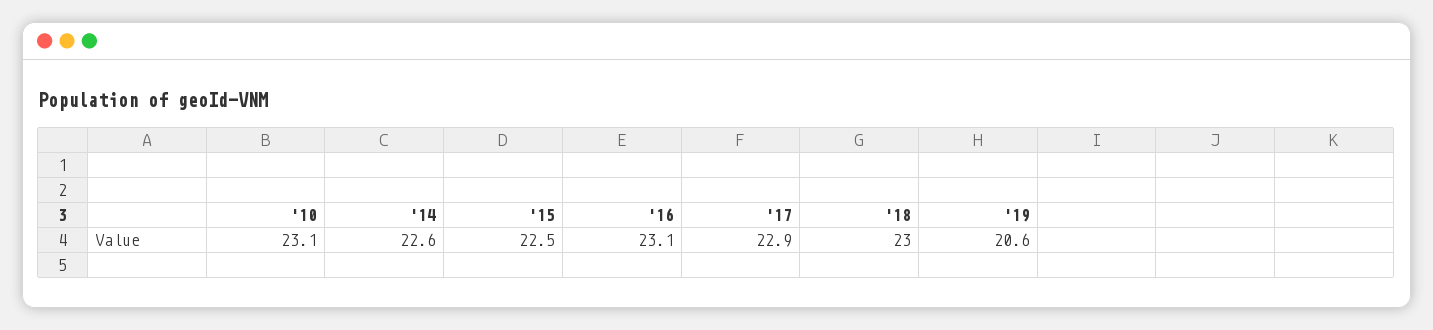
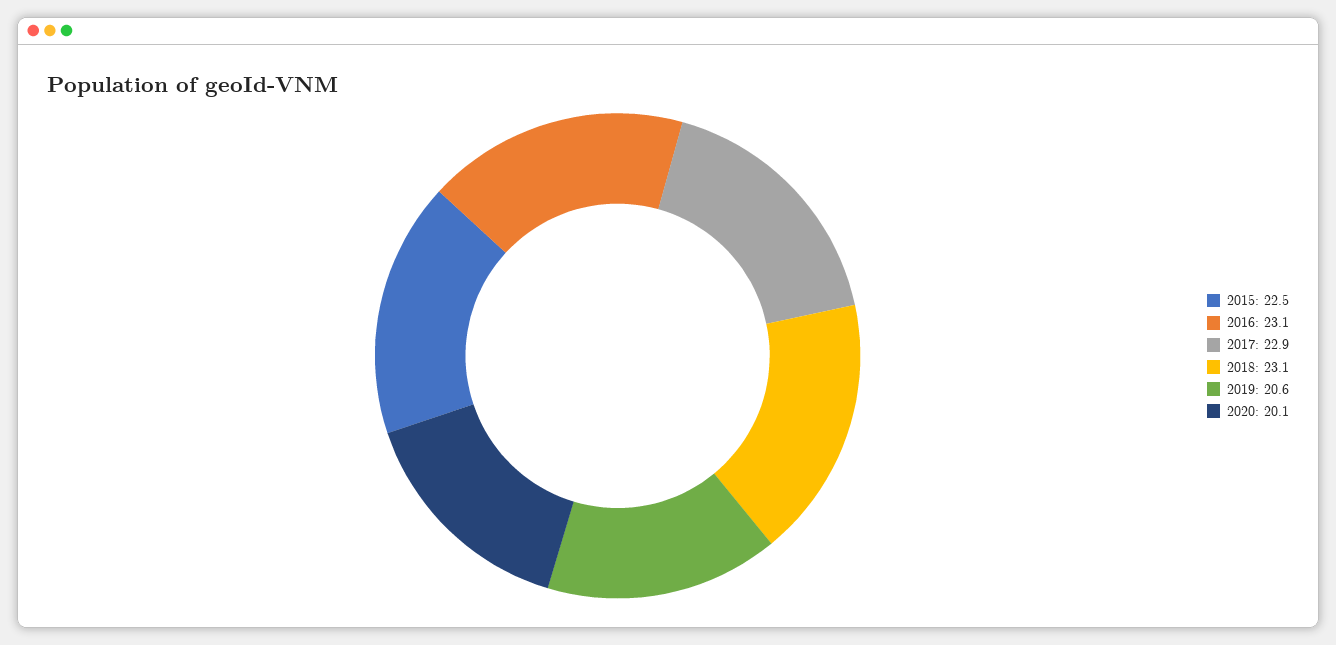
'10: 23.1 -> none
'14: 22.6 -> none
'18: 23 -> 23.1
2020: none -> 20.1

